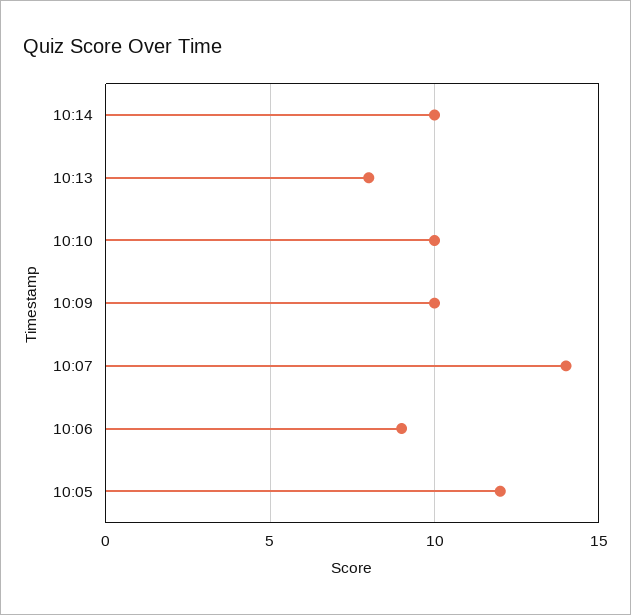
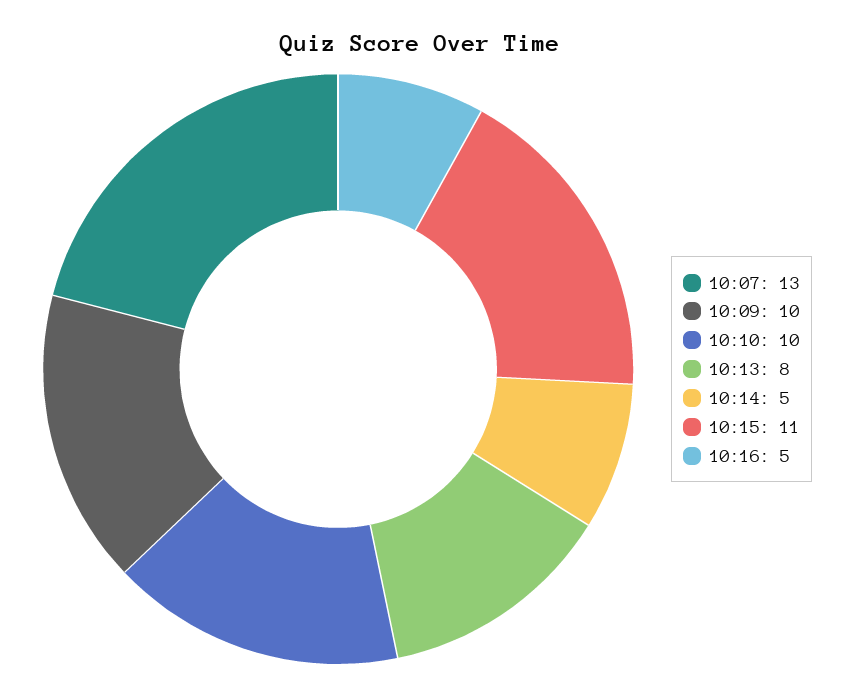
10:14: 10 -> 5
10:07: 14 -> 13
10:06: 9 -> none
10:05: 12 -> none
10:15: none -> 11
10:16: none -> 5

